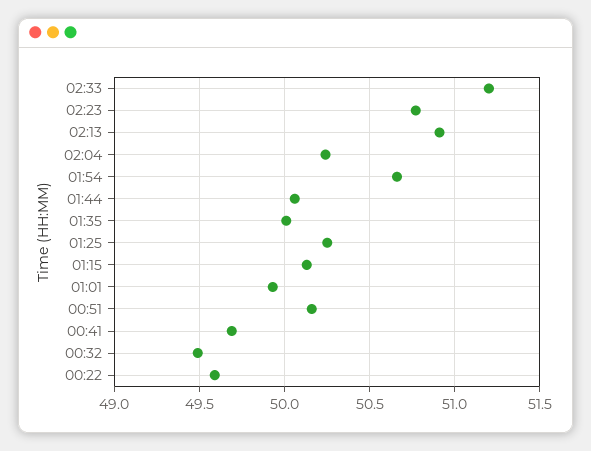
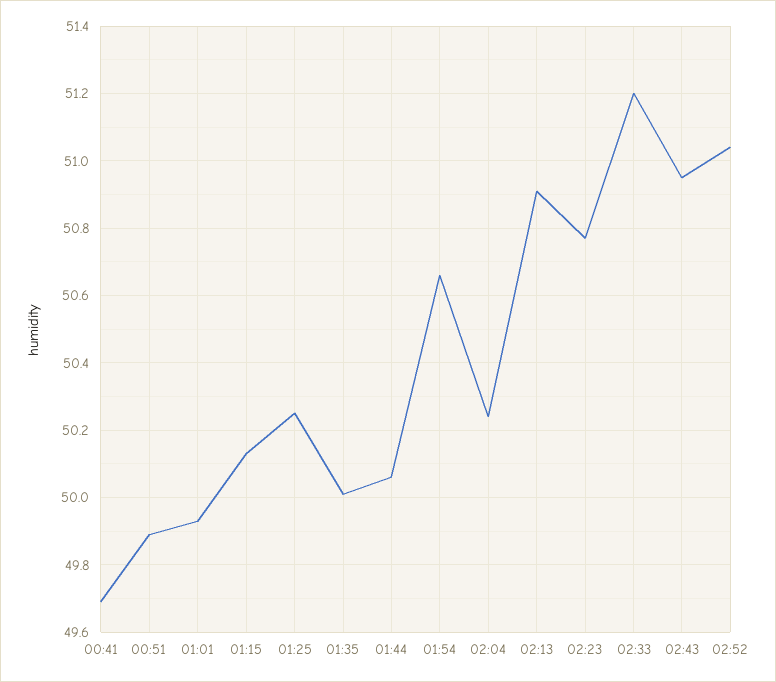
00:51: 50.15 -> 49.9
00:32: 49.5 -> none
00:22: 49.6 -> none
02:43: none -> 50.95
02:52: none -> 51.05

